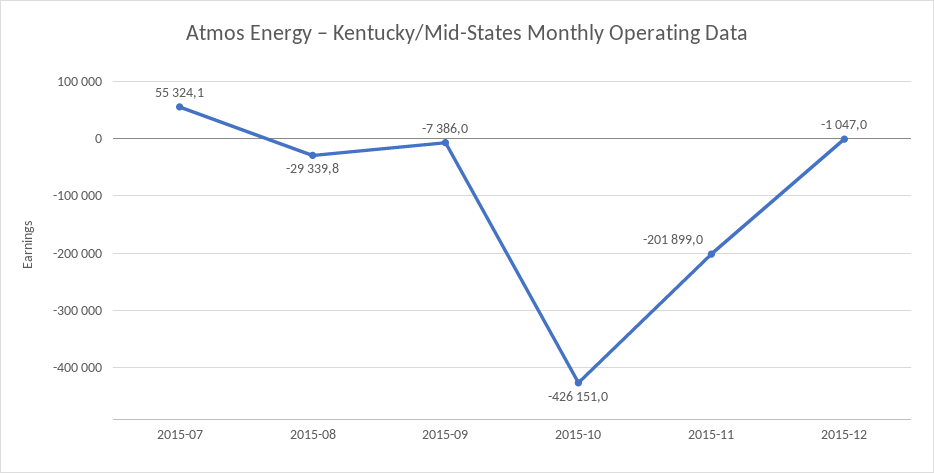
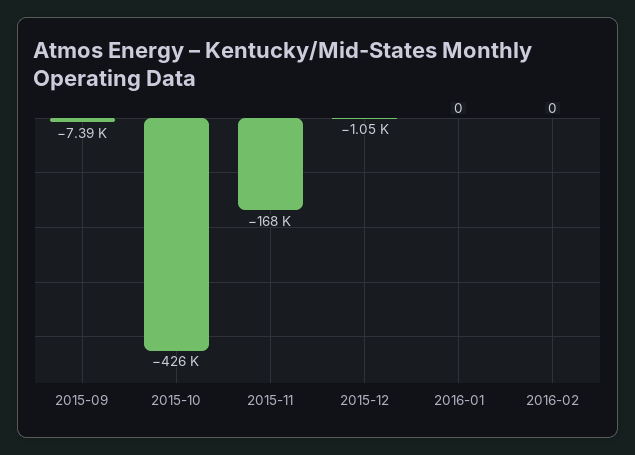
2015-07: 55324.1 -> none
2015-08: -29339.8 -> none
2015-11: -201899 -> -168000
2016-01: none -> 0
2016-02: none -> 0

